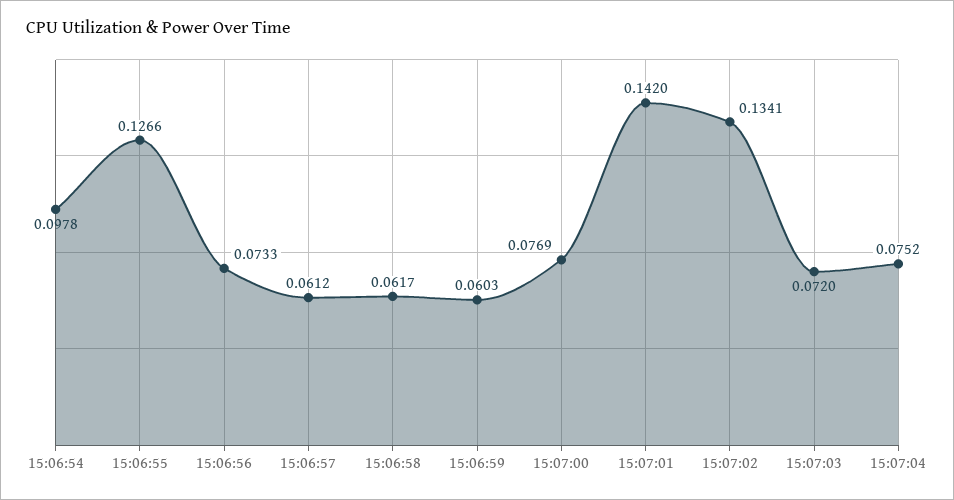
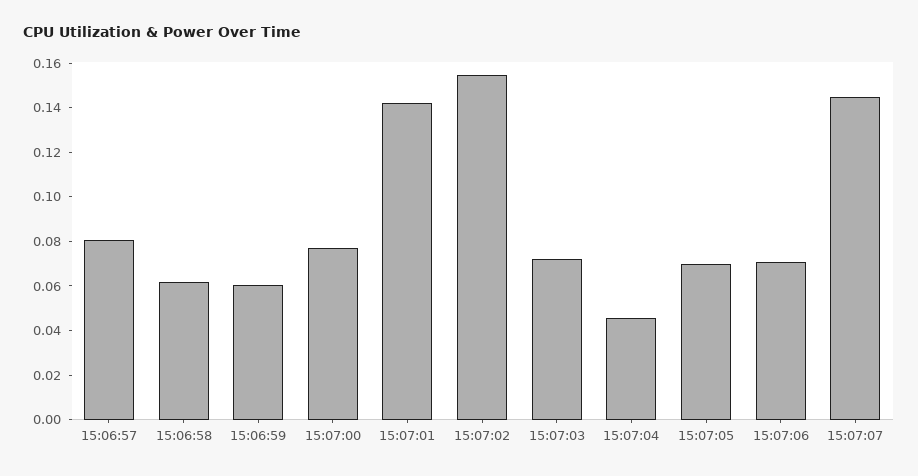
15:06:54: 0.0978 -> none
15:06:55: 0.1266 -> none
15:06:56: 0.0733 -> none
15:06:57: 0.0612 -> 0.08
15:07:02: 0.1341 -> 0.155
15:07:04: 0.0752 -> 0.045
15:07:05: none -> 0.07
15:07:06: none -> 0.07
15:07:07: none -> 0.145

